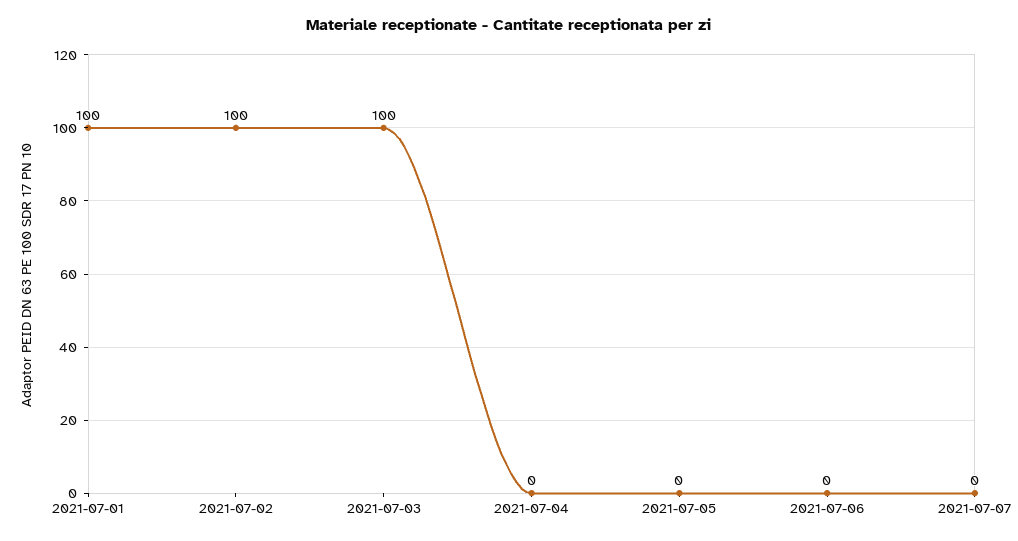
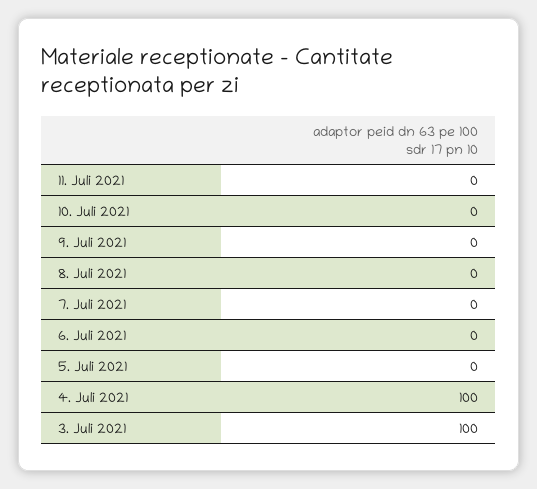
2021-07-01: 100 -> none
2021-07-02: 100 -> none
2021-07-04: 0 -> 100
11. Juli 2021: none -> 0
10. Juli 2021: none -> 0
9. Juli 2021: none -> 0
8. Juli 2021: none -> 0

